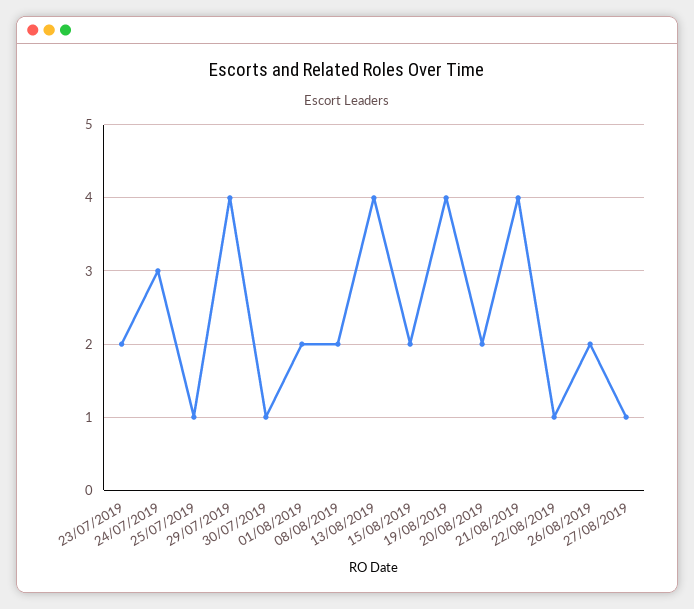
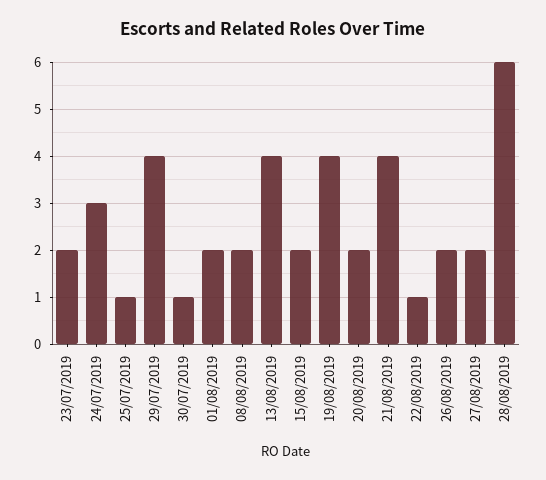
27/08/2019: 1 -> 2
28/08/2019: none -> 6

